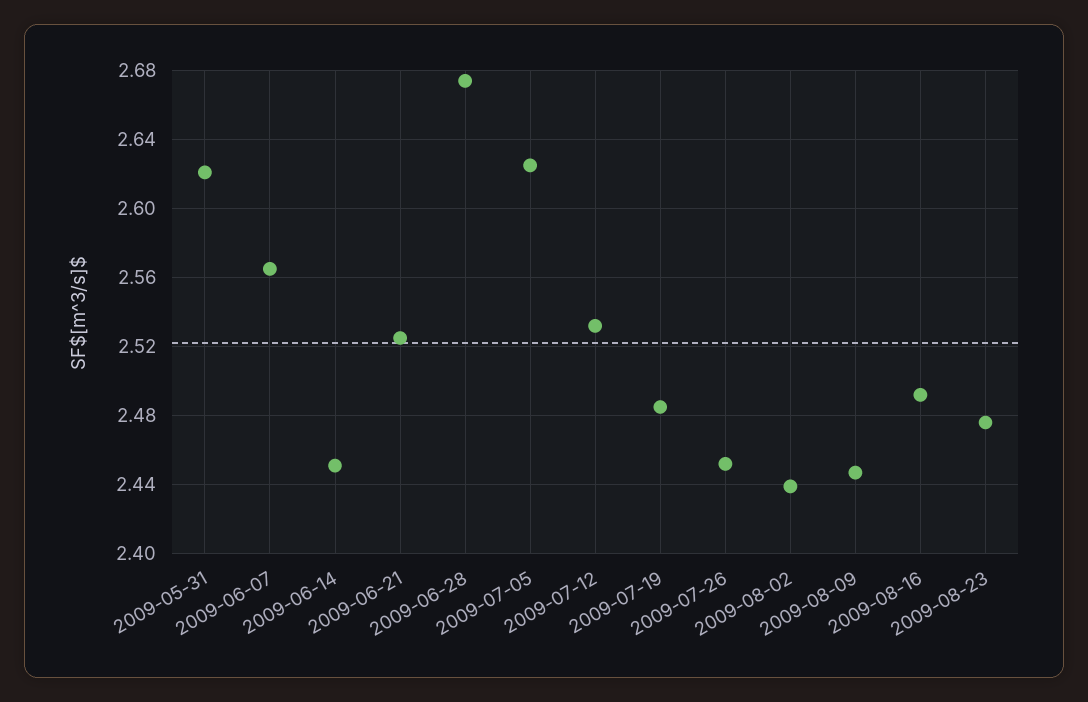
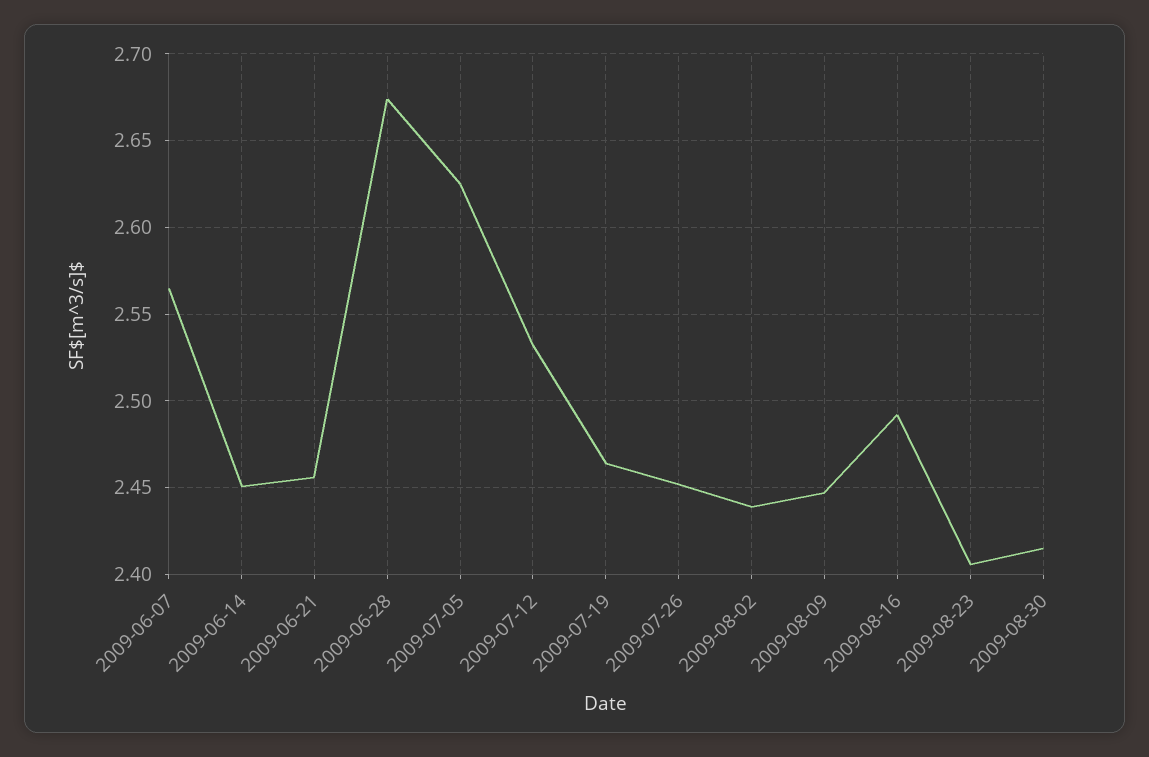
2009-05-31: 2.62 -> none
2009-06-21: 2.525 -> 2.455
2009-07-19: 2.485 -> 2.465
2009-08-23: 2.475 -> 2.405
2009-08-30: none -> 2.415

